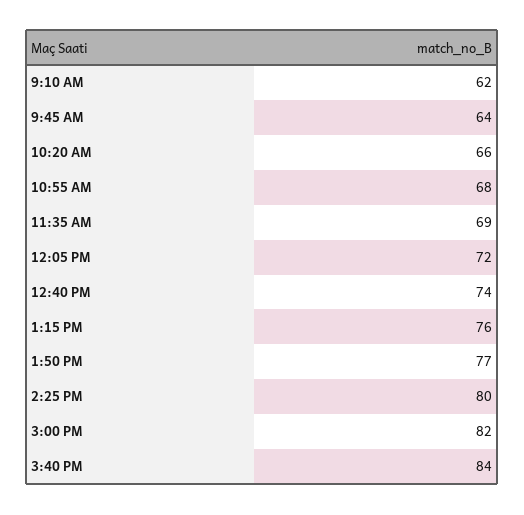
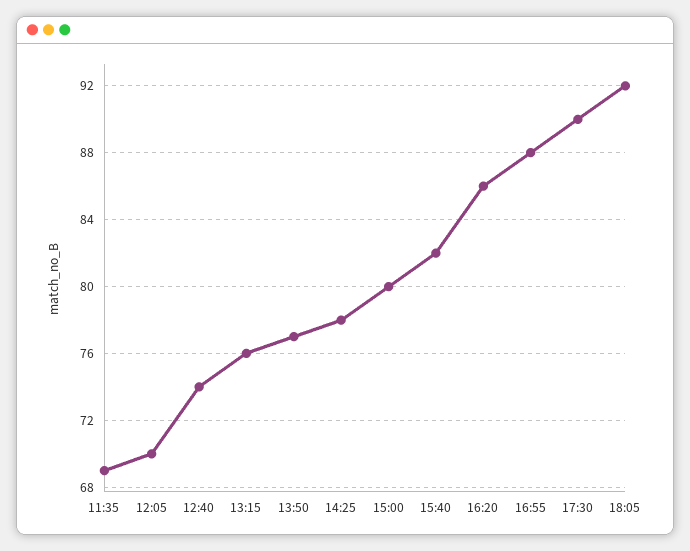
9:10 AM: 62 -> none
9:45 AM: 64 -> none
10:20 AM: 66 -> none
10:55 AM: 68 -> none
12:05 PM: 72 -> 70
2:25 PM: 80 -> 78
3:00 PM: 82 -> 80
3:40 PM: 84 -> 82
16:20: none -> 86
16:55: none -> 88
17:30: none -> 90
18:05: none -> 92

